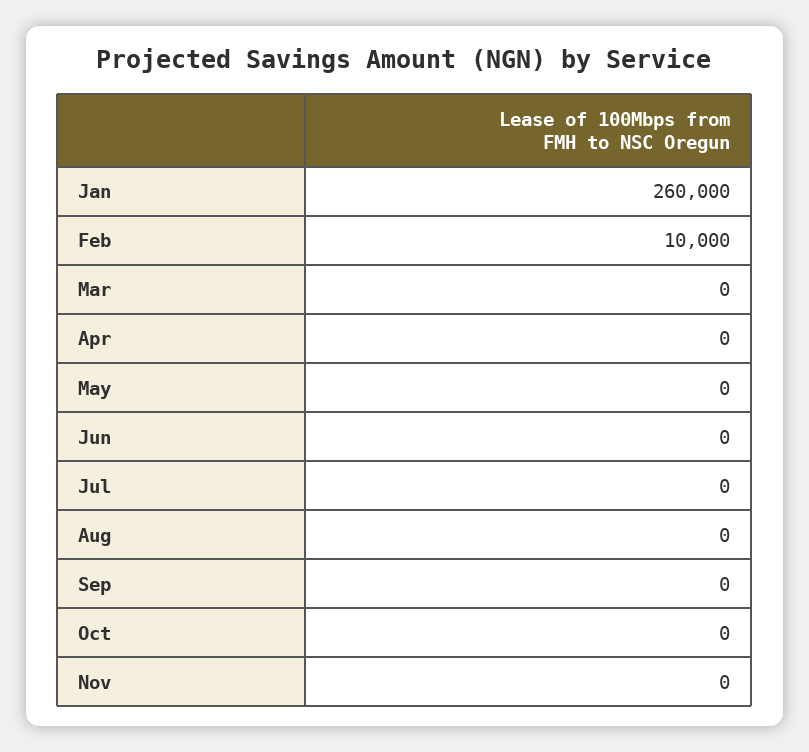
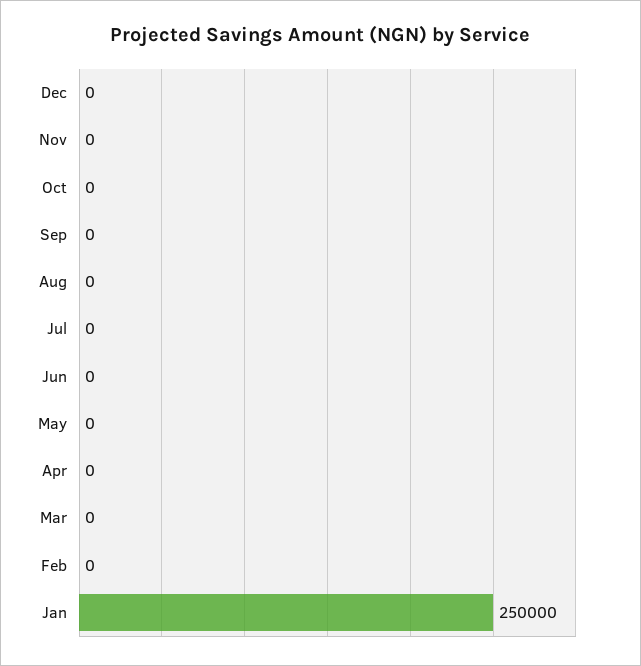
Jan: 260000 -> 250000
Feb: 10000 -> 0
Dec: none -> 0

